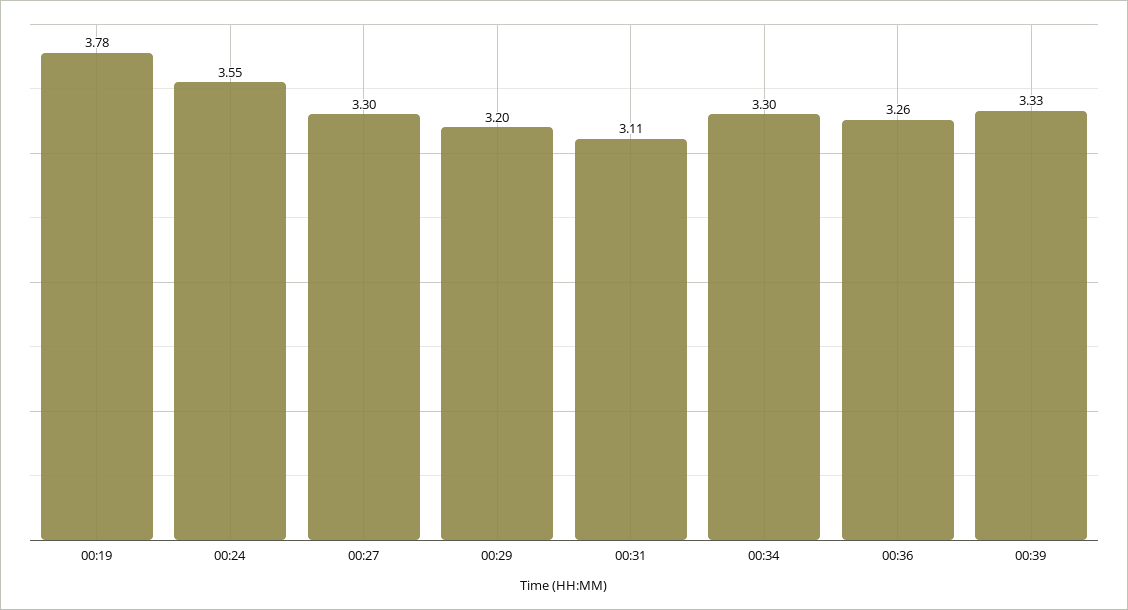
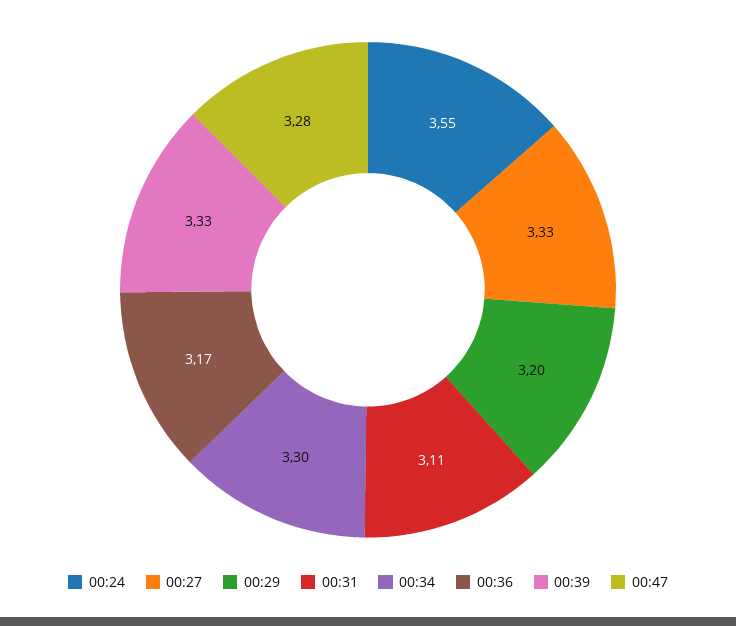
00:19: 3.78 -> none
00:27: 3.3 -> 3.33
00:36: 3.26 -> 3.17
00:47: none -> 3.28

